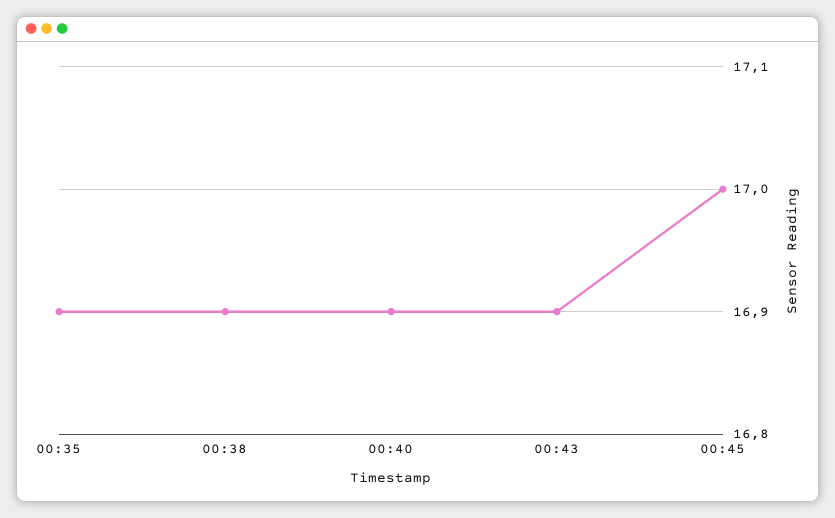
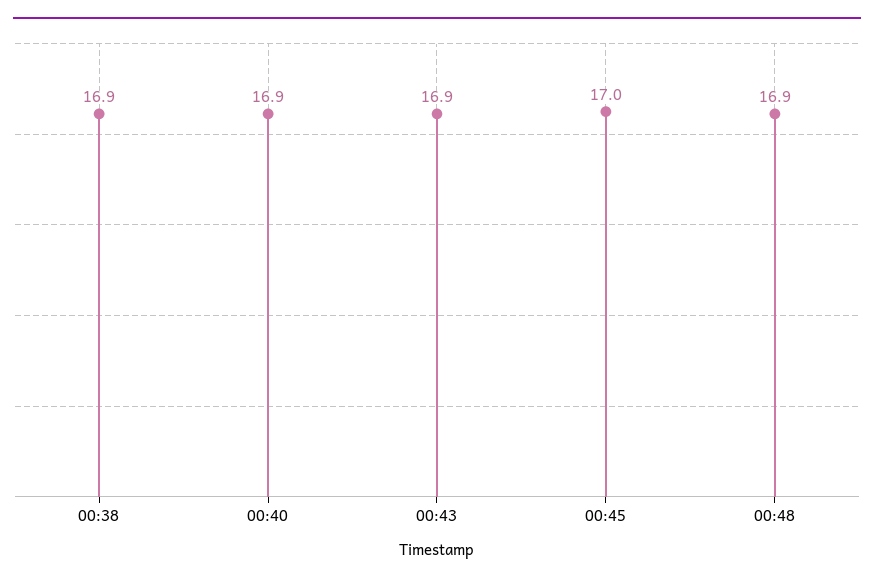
00:35: 16.9 -> none
00:48: none -> 16.9

